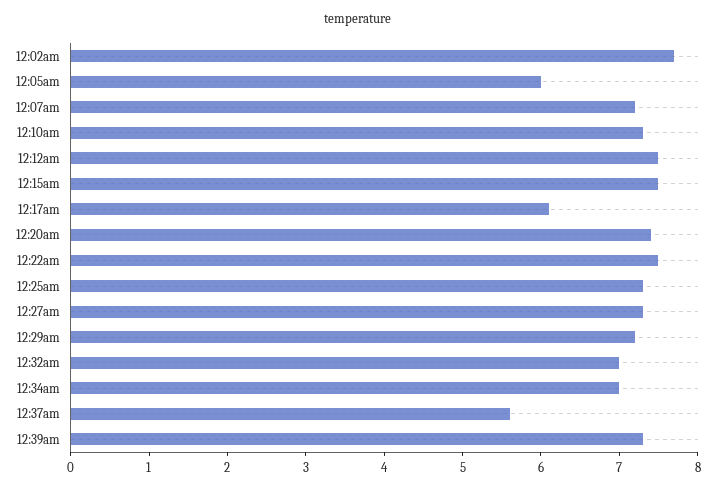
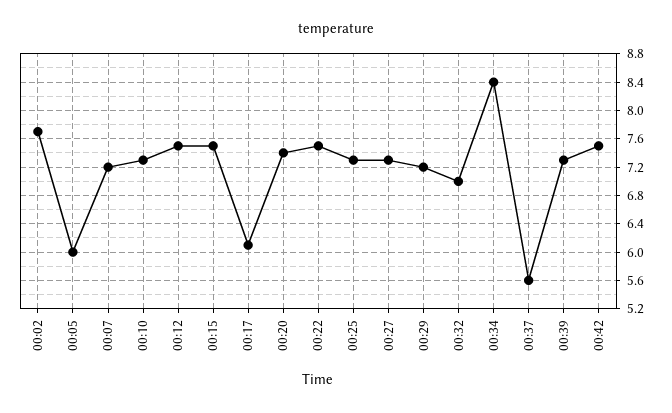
12:34am: 7 -> 8.4
00:42: none -> 7.5

